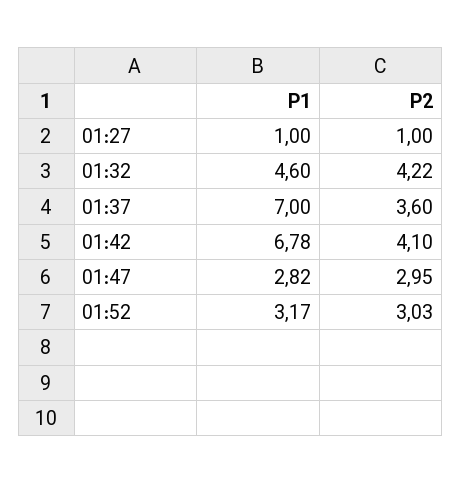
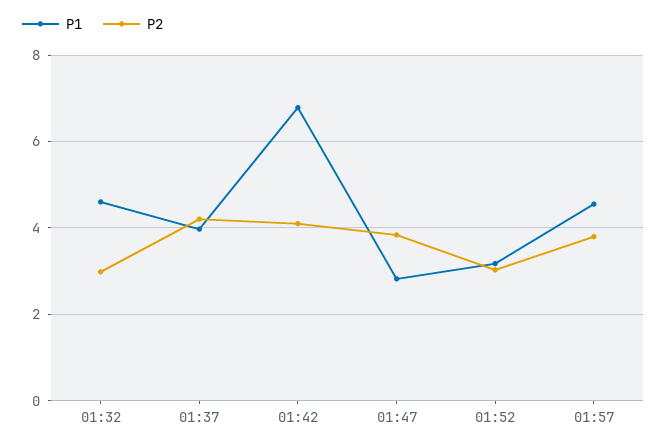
P1, 01:27: 1 -> none
P2, 01:27: 1 -> none
P2, 01:32: 4.22 -> 3
P1, 01:37: 7 -> 4
P2, 01:37: 3.6 -> 4.2
P2, 01:47: 2.95 -> 3.8
P1, 01:57: none -> 4.6
P2, 01:57: none -> 3.8

